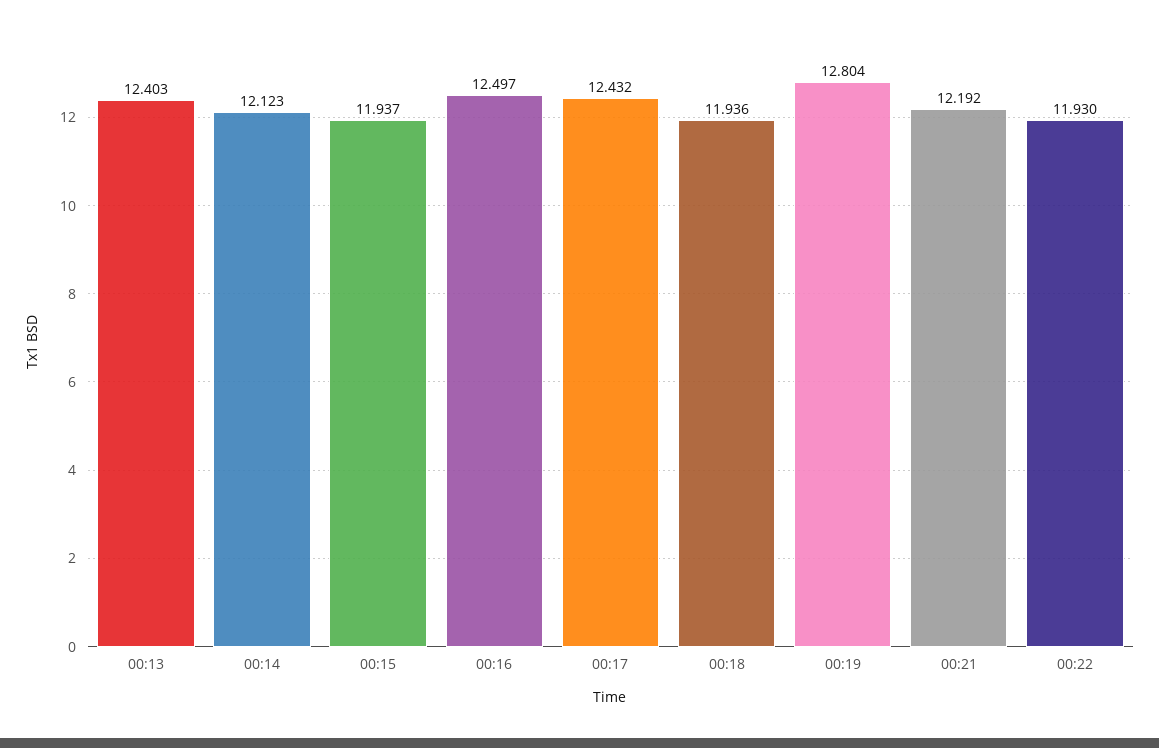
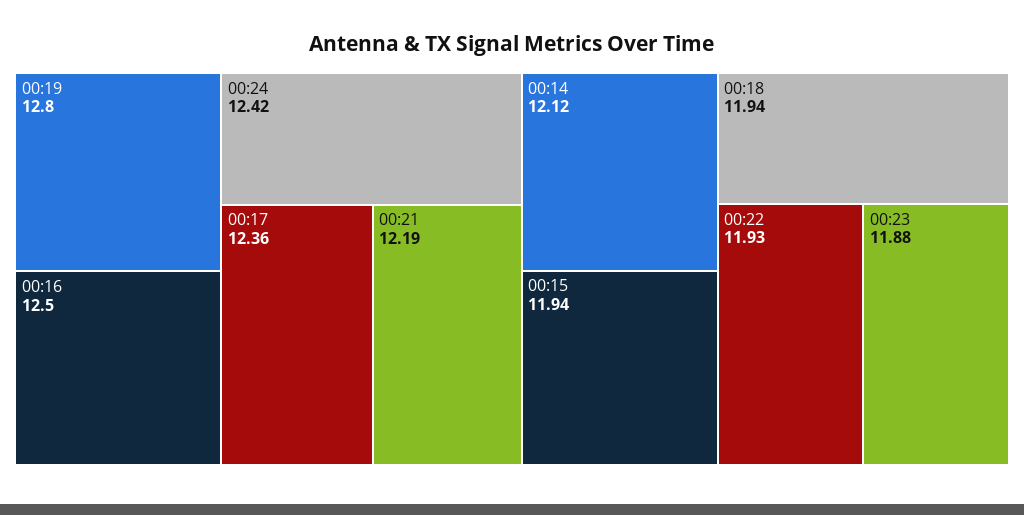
00:13: 12.403 -> none
00:17: 12.432 -> 12.36
00:24: none -> 12.42
00:23: none -> 11.88

